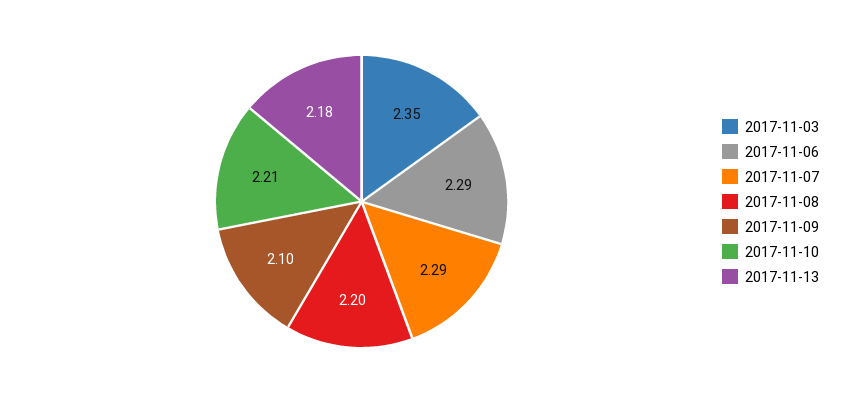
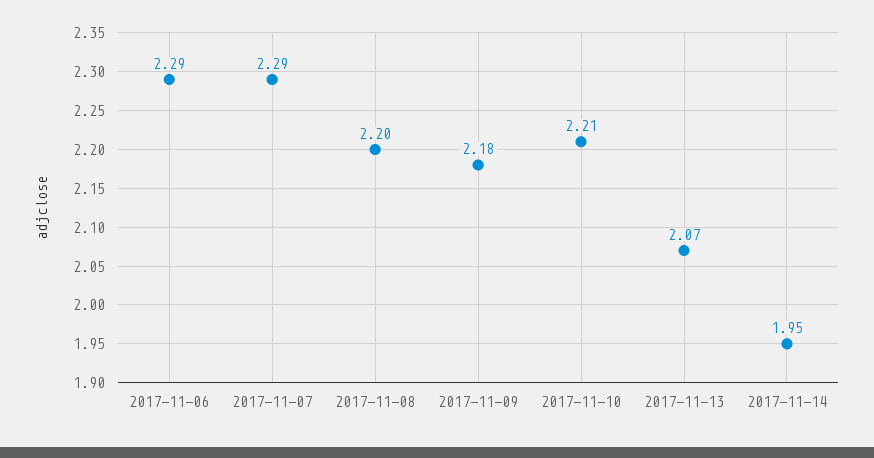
2017-11-03: 2.35 -> none
2017-11-09: 2.1 -> 2.18
2017-11-13: 2.18 -> 2.07
2017-11-14: none -> 1.95

